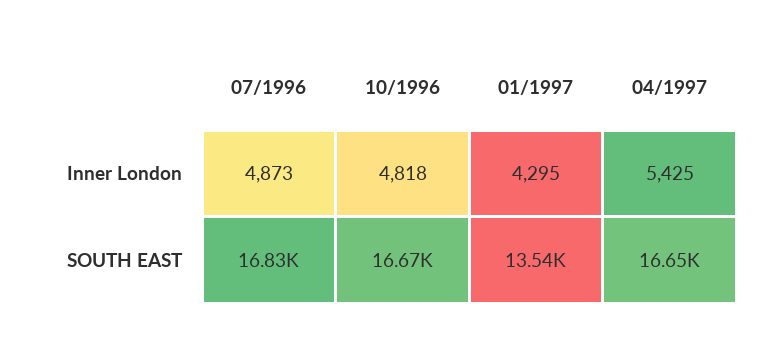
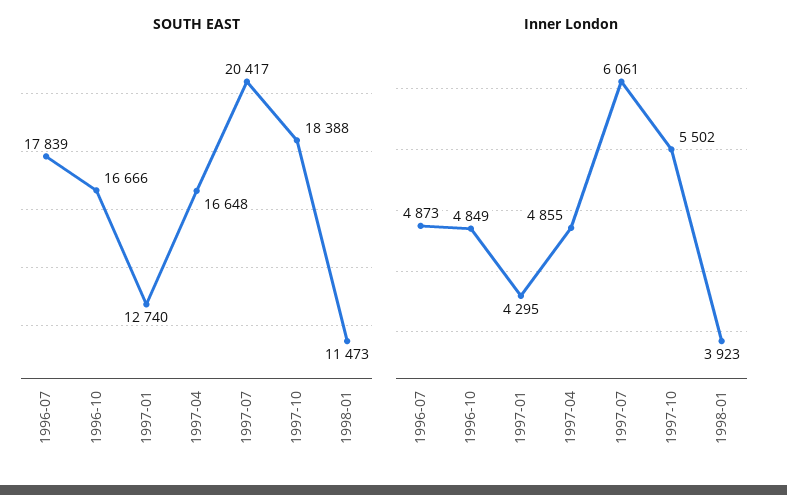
Inner London, 10/1996: 4818 -> 4849
Inner London, 04/1997: 5425 -> 4855
SOUTH EAST, 07/1996: 16830 -> 17839
SOUTH EAST, 01/1997: 13540 -> 12740
SOUTH EAST, 1997-07: none -> 20417
SOUTH EAST, 1997-10: none -> 18388
SOUTH EAST, 1998-01: none -> 11473
Inner London, 1997-07: none -> 6061
Inner London, 1997-10: none -> 5502
Inner London, 1998-01: none -> 3923

